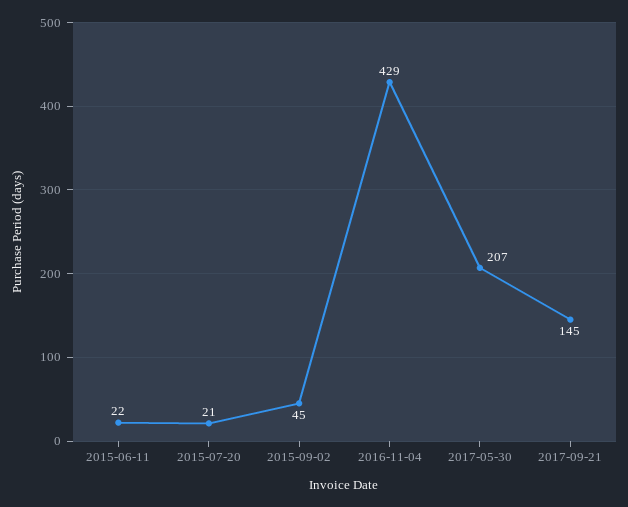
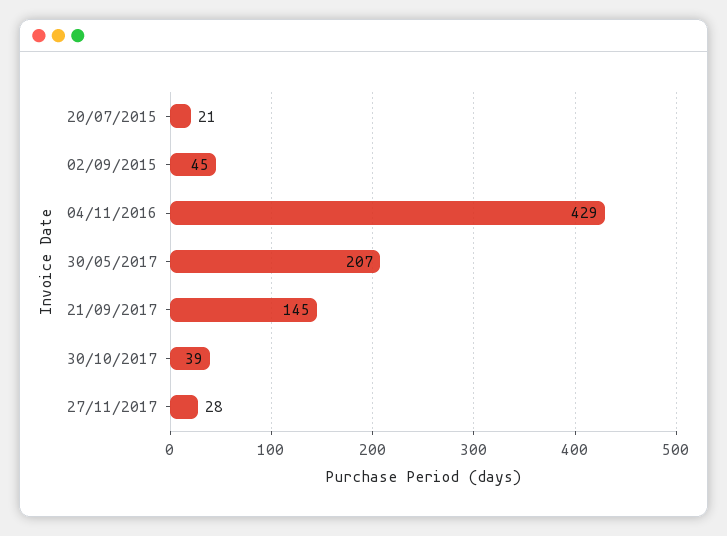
2015-06-11: 22 -> none
30/10/2017: none -> 39
27/11/2017: none -> 28

